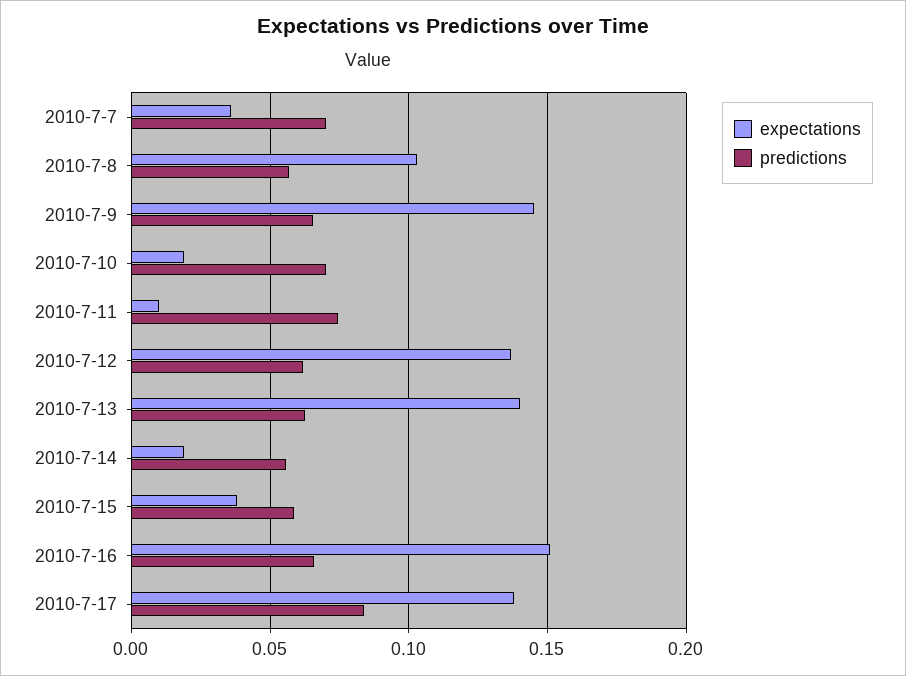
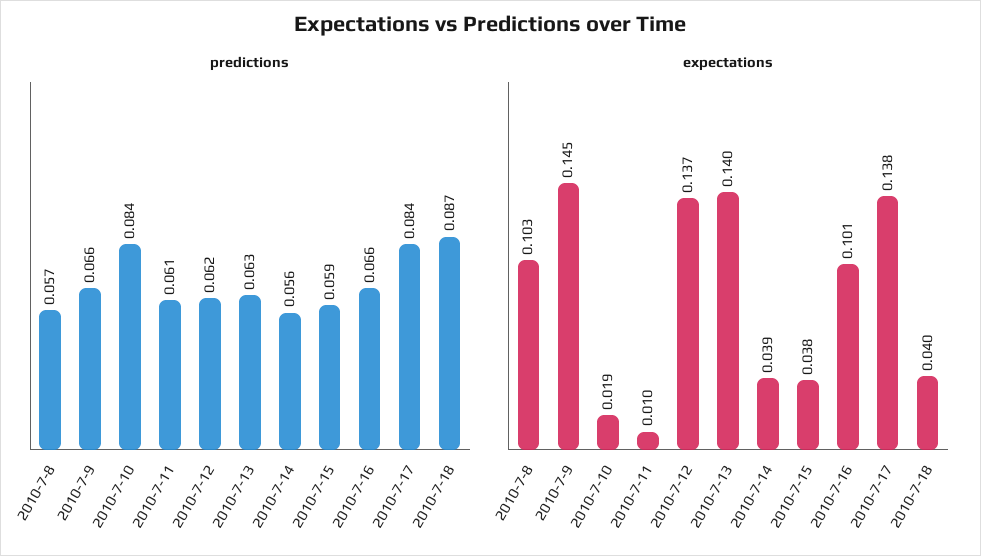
expectations, 2010-7-7: 0.035 -> none
predictions, 2010-7-7: 0.07 -> none
predictions, 2010-7-10: 0.07 -> 0.084
predictions, 2010-7-11: 0.075 -> 0.061
expectations, 2010-7-14: 0.02 -> 0.039
expectations, 2010-7-16: 0.15 -> 0.101
predictions, 2010-7-18: none -> 0.087
expectations, 2010-7-18: none -> 0.04

